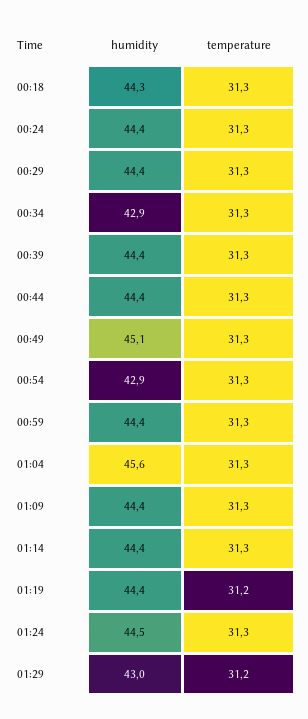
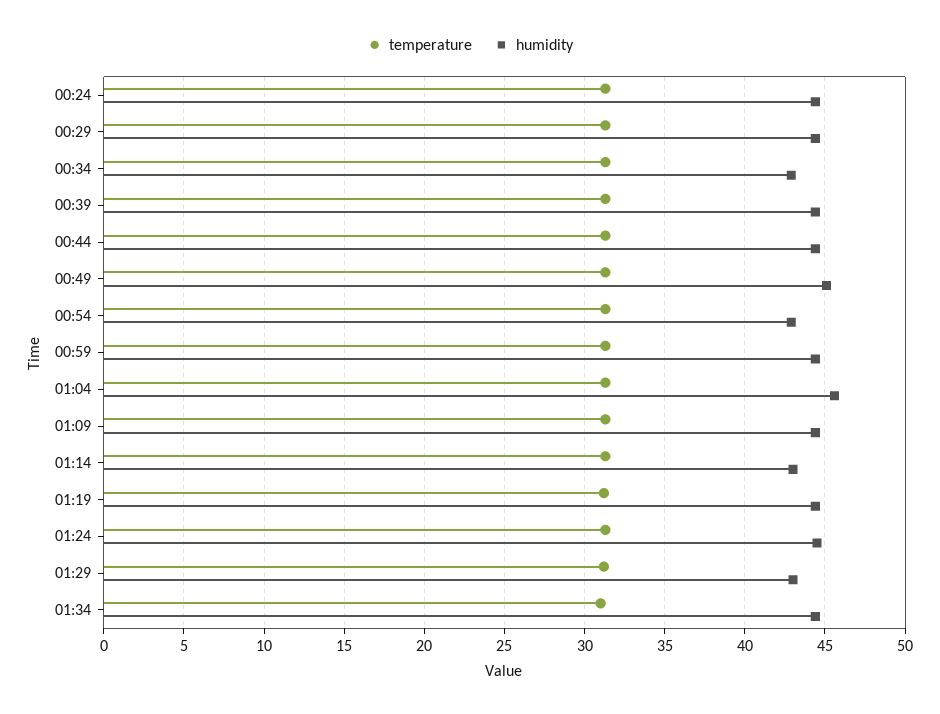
humidity, 00:18: 44.3 -> none
temperature, 00:18: 31.3 -> none
humidity, 01:14: 44.4 -> 43
temperature, 01:34: none -> 31
humidity, 01:34: none -> 44.5

